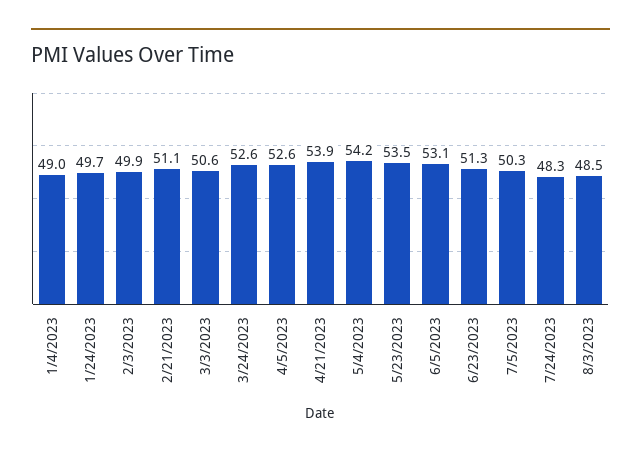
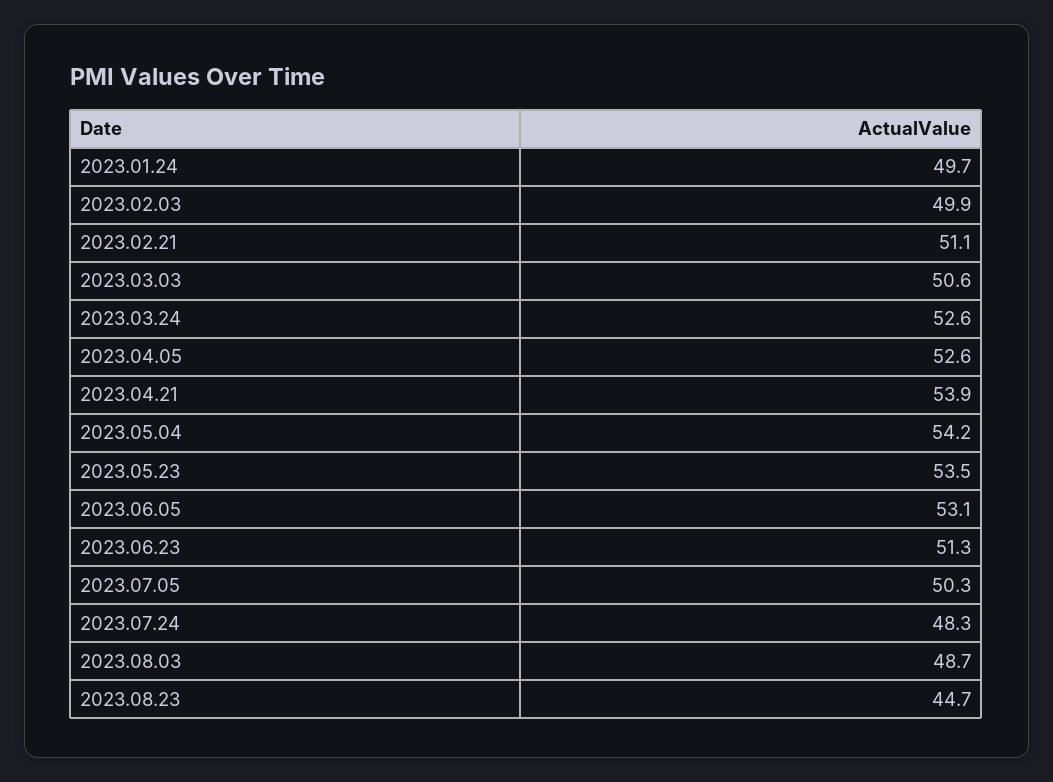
1/4/2023: 49 -> none
8/3/2023: 48.5 -> 48.7
2023.08.23: none -> 44.7

